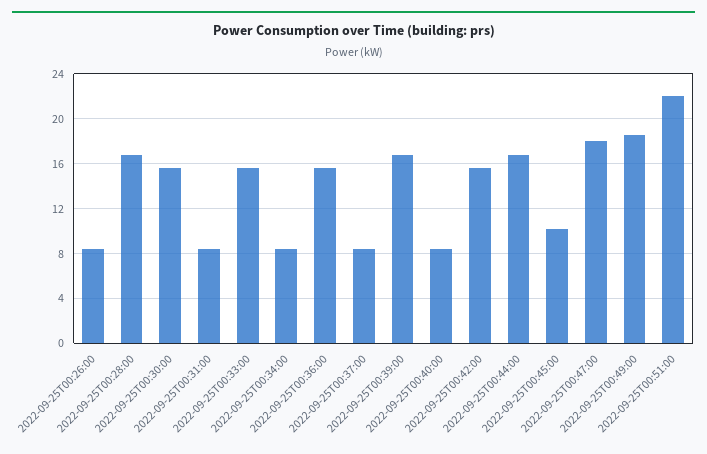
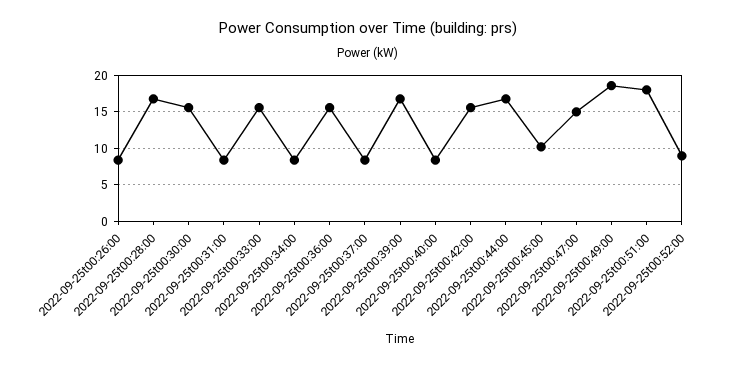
2022-09-25T00:47:00: 18 -> 15
2022-09-25T00:51:00: 22 -> 18
2022-09-25t00:52:00: none -> 9

